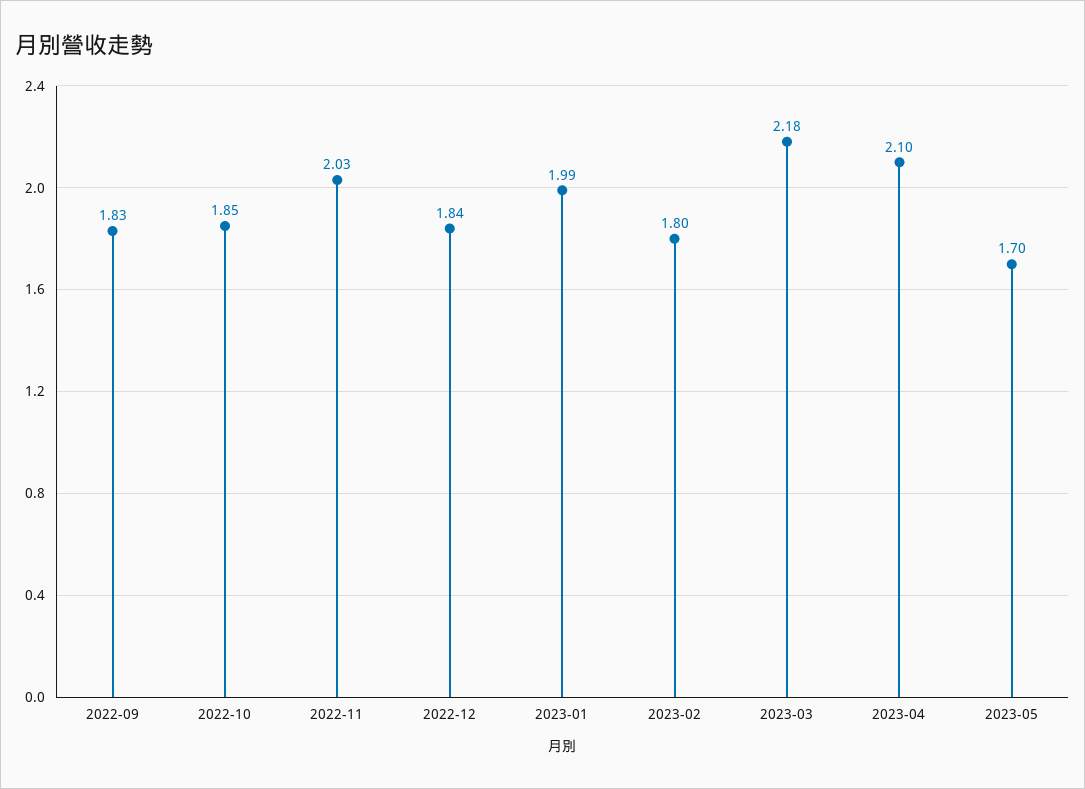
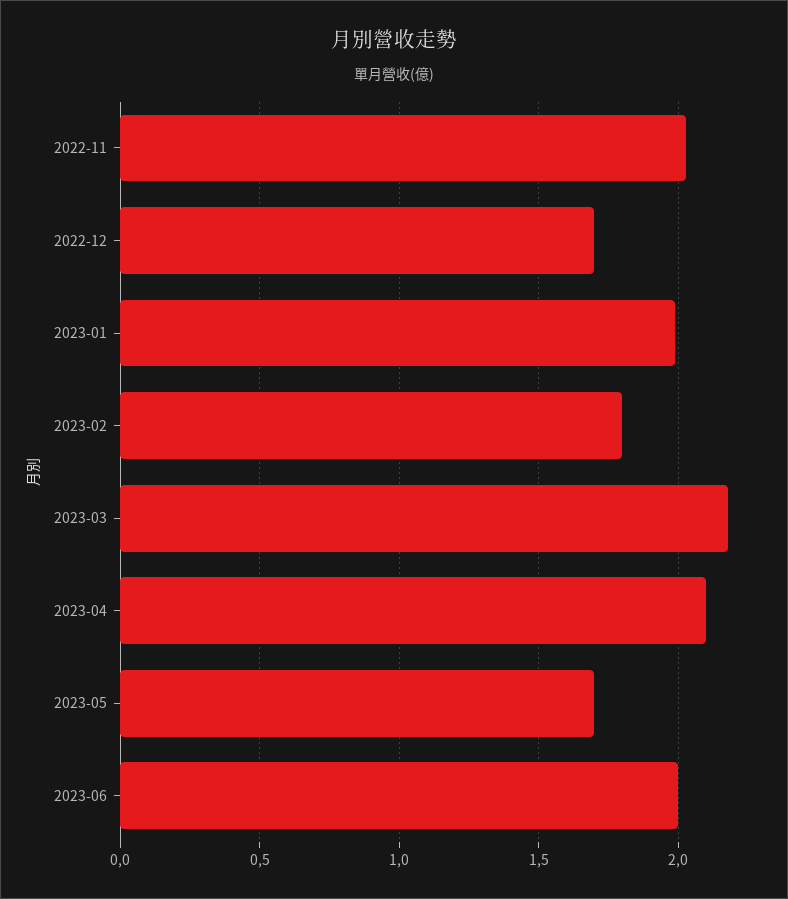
2022-09: 1.83 -> none
2022-10: 1.85 -> none
2022-12: 1.84 -> 1.7
2023-06: none -> 2

